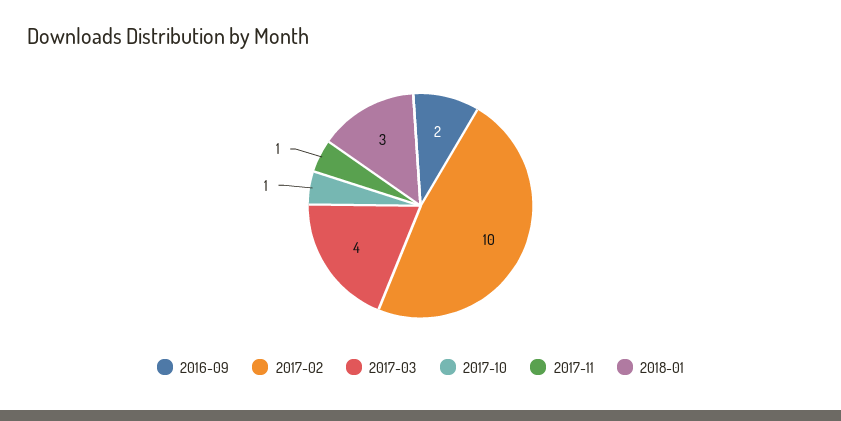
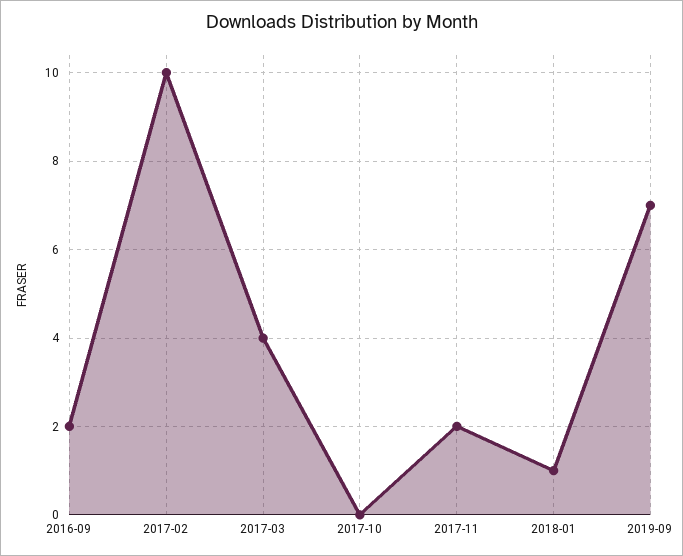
2017-10: 1 -> 0
2017-11: 1 -> 2
2018-01: 3 -> 1
2019-09: none -> 7

